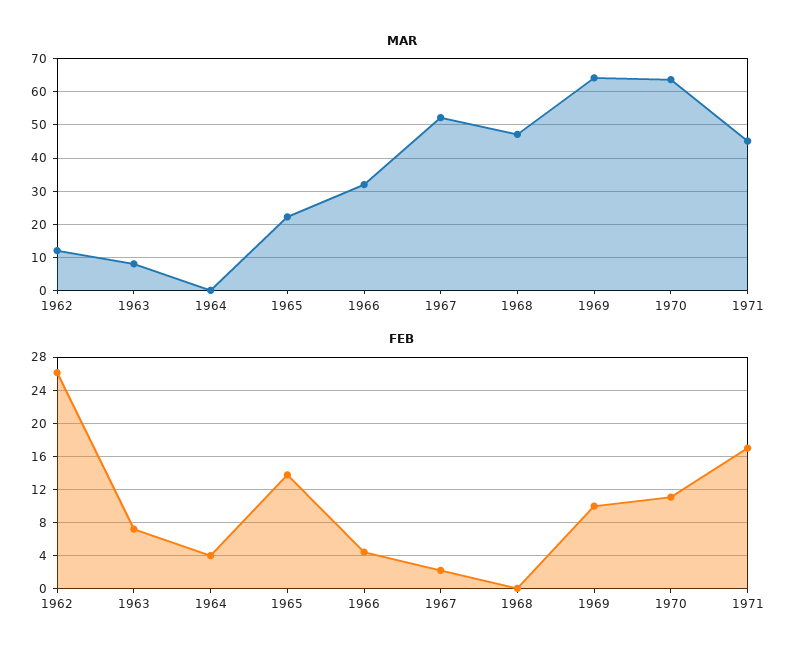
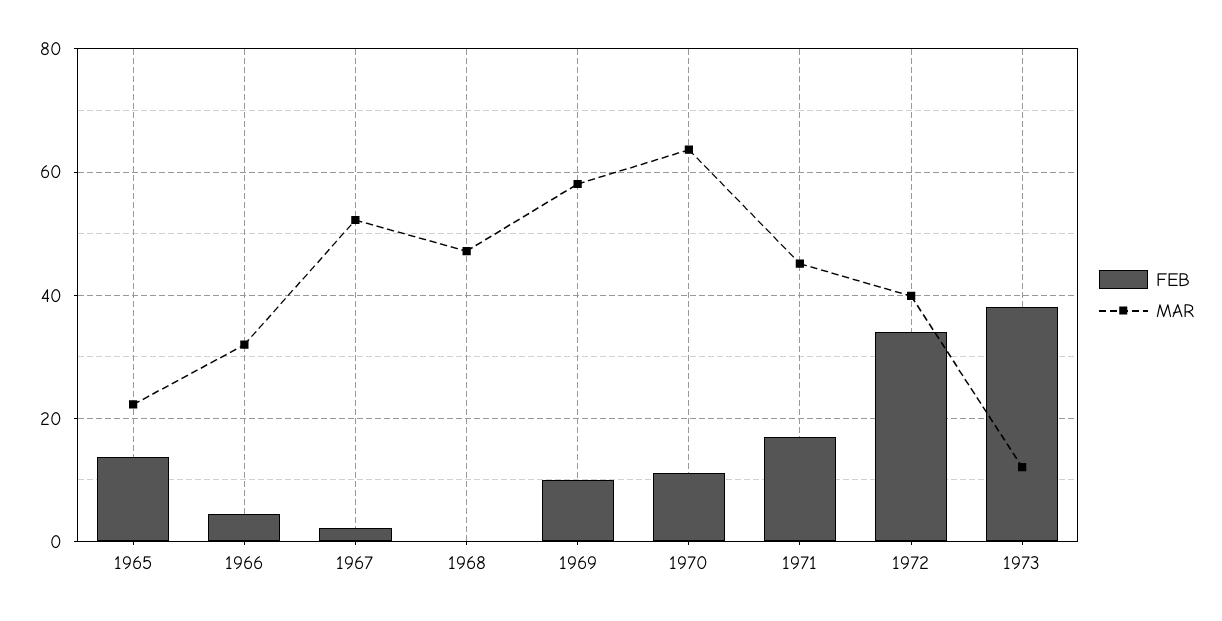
MAR, 1962: 12 -> none
MAR, 1963: 8 -> none
MAR, 1964: 0 -> none
MAR, 1969: 64 -> 58
FEB, 1962: 26 -> none
FEB, 1963: 7 -> none
FEB, 1964: 4 -> none
FEB, 1972: none -> 34
MAR, 1972: none -> 40
FEB, 1973: none -> 38
MAR, 1973: none -> 12

